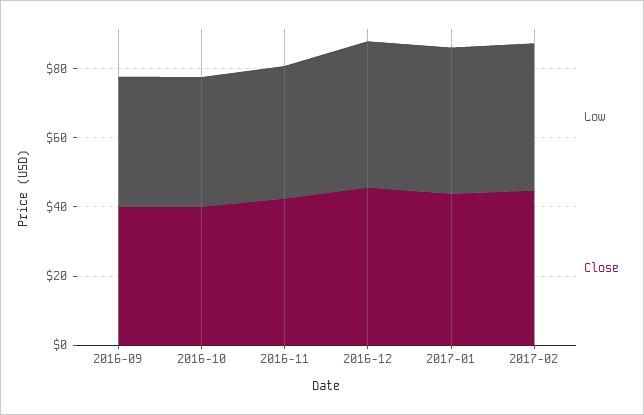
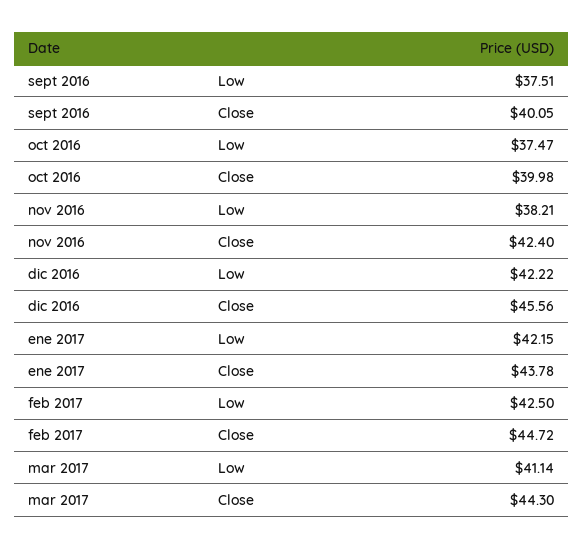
Low, mar 2017: none -> 41.14
Close, mar 2017: none -> 44.3

